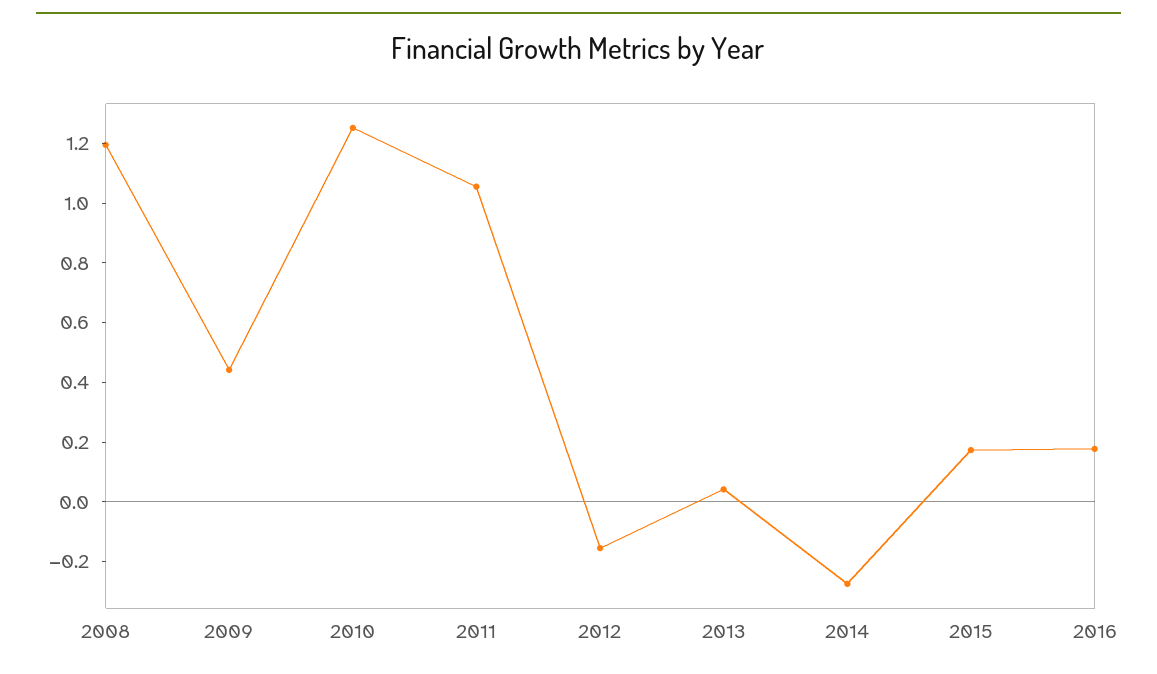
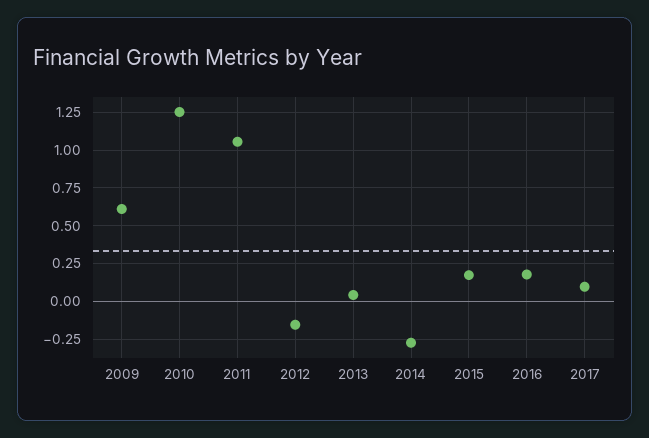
2008: 1.2 -> none
2009: 0.45 -> 0.6
2017: none -> 0.1

